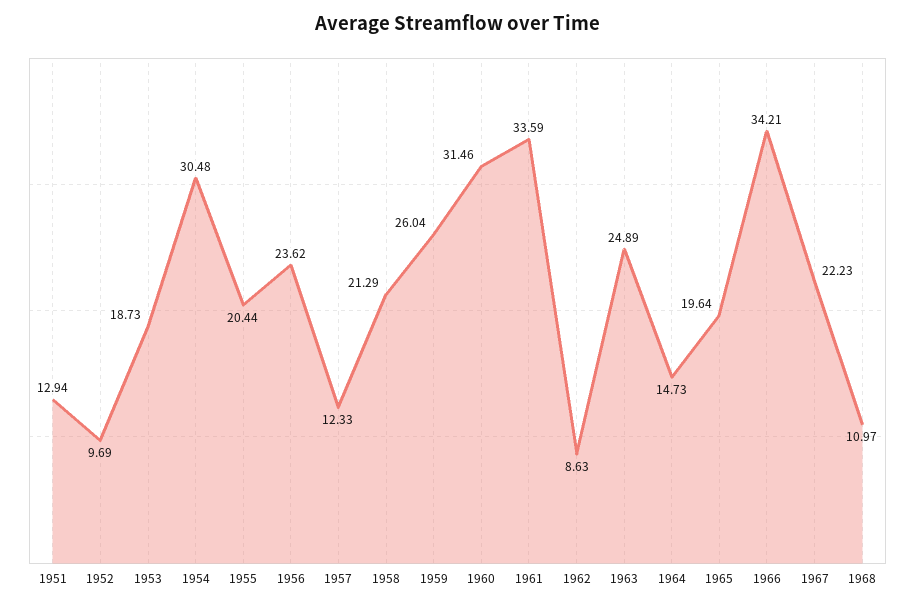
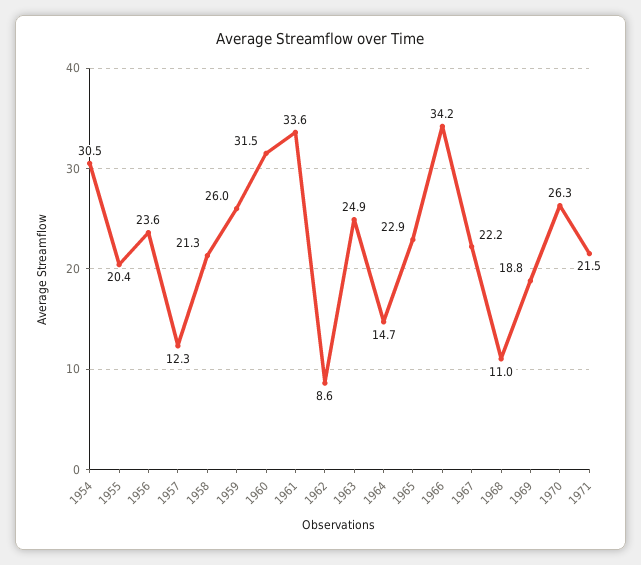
1951: 12.94 -> none
1952: 9.69 -> none
1953: 18.73 -> none
1965: 19.64 -> 22.9
1969: none -> 18.8
1970: none -> 26.3
1971: none -> 21.5

